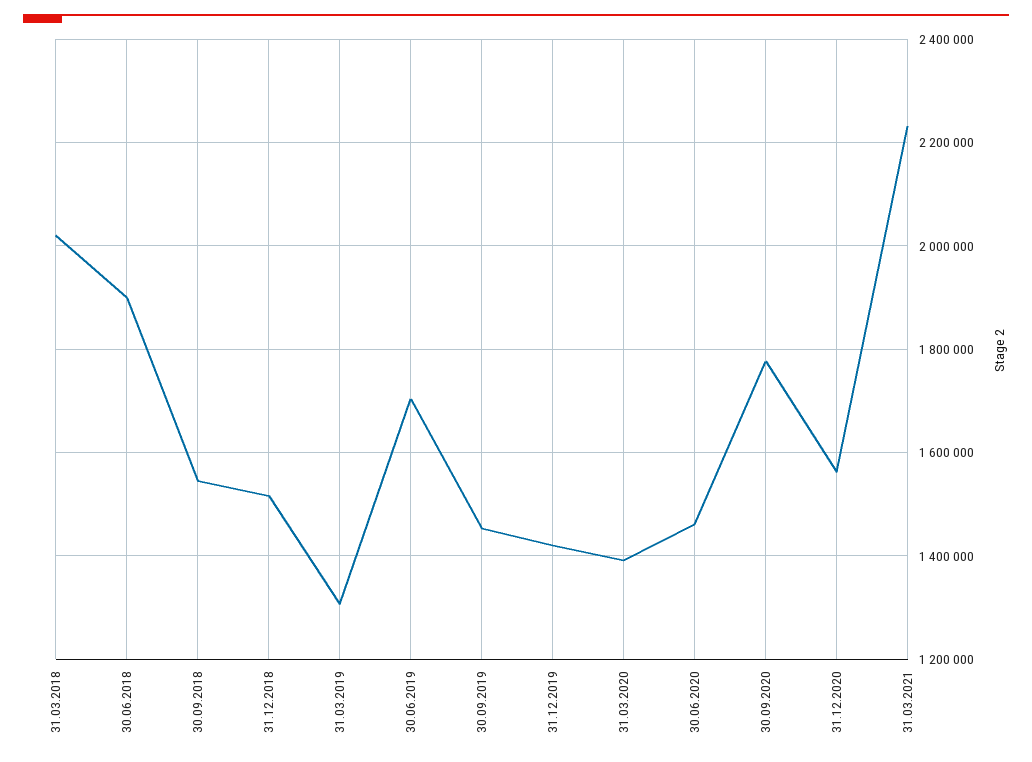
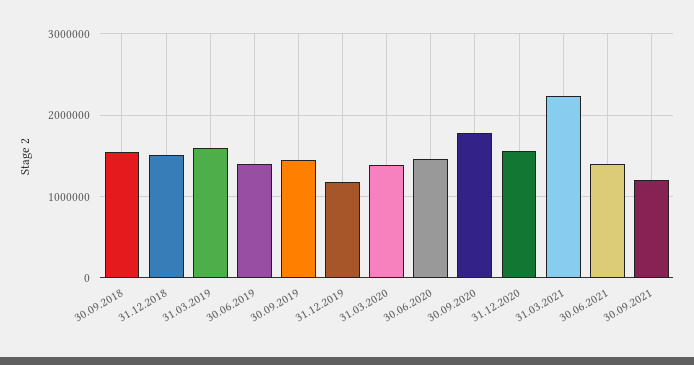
31.03.2018: 2020000 -> none
30.06.2018: 1900000 -> none
31.03.2019: 1300000 -> 1600000
30.06.2019: 1700000 -> 1400000
31.12.2019: 1420000 -> 1200000
30.06.2021: none -> 1400000
30.09.2021: none -> 1200000

